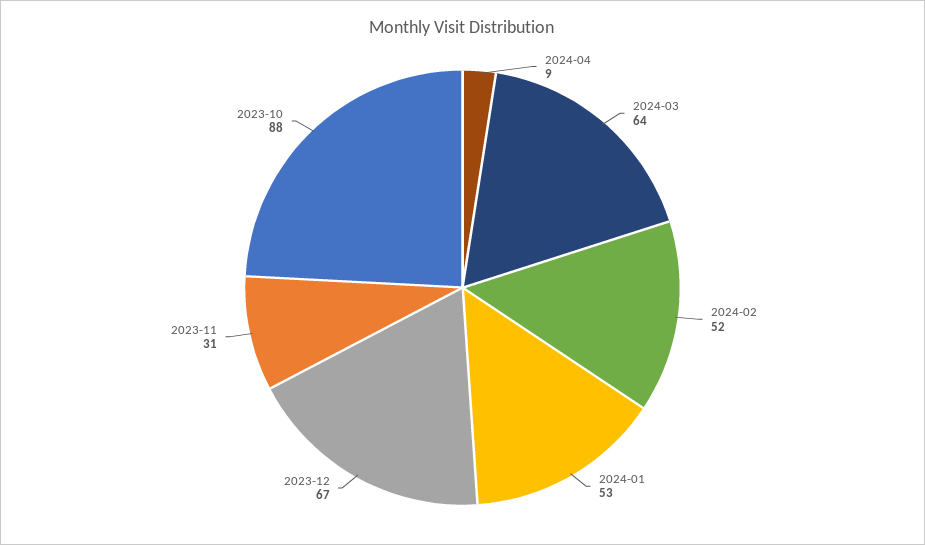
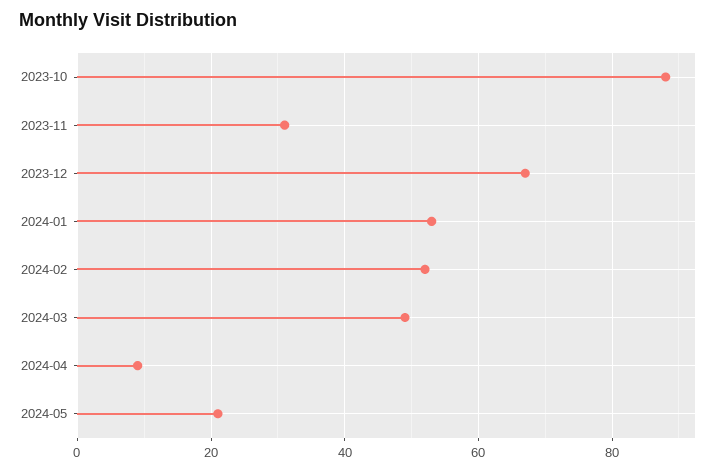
2024-03: 64 -> 50
2024-05: none -> 20

